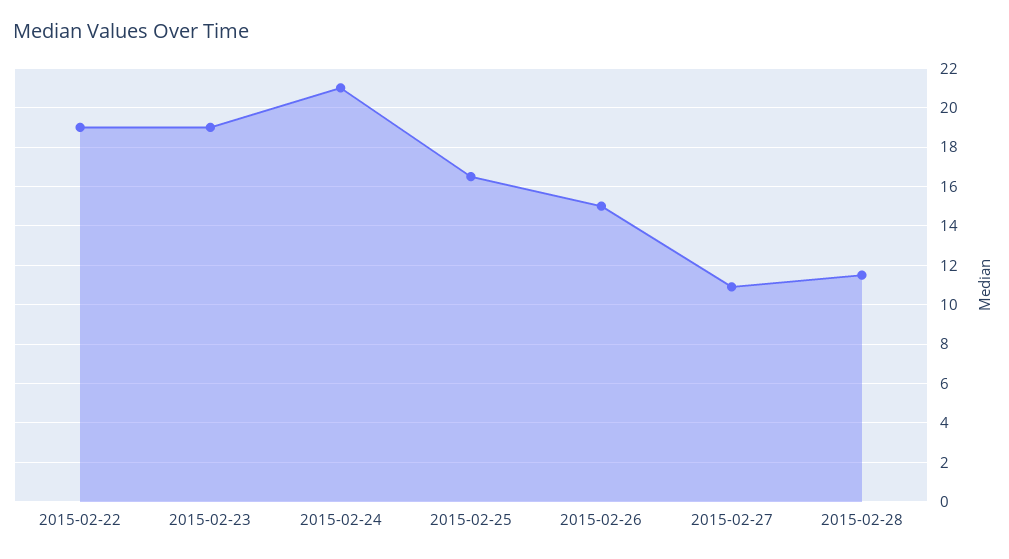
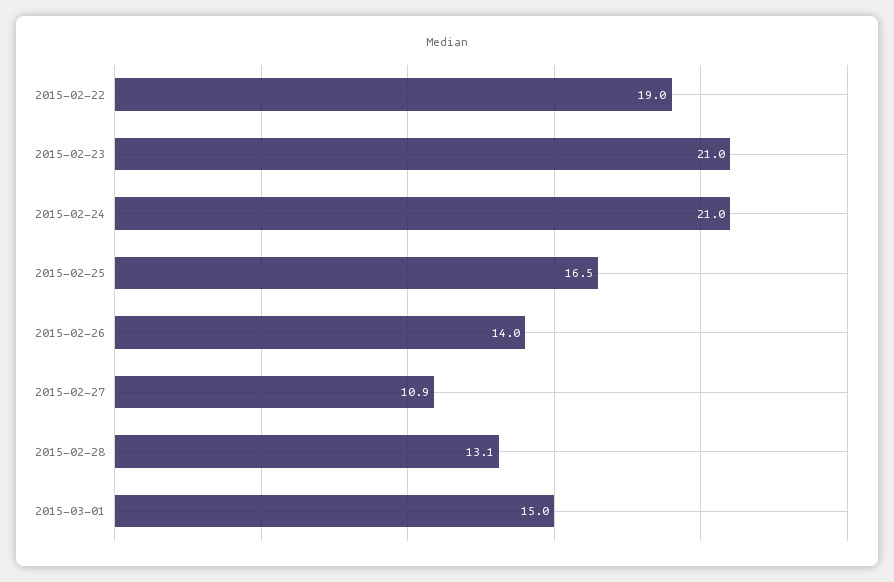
2015-02-23: 19 -> 21
2015-02-26: 15 -> 14
2015-02-28: 11.5 -> 13.1
2015-03-01: none -> 15

